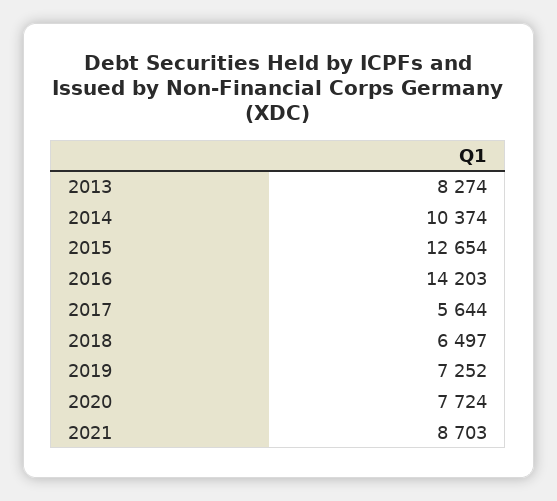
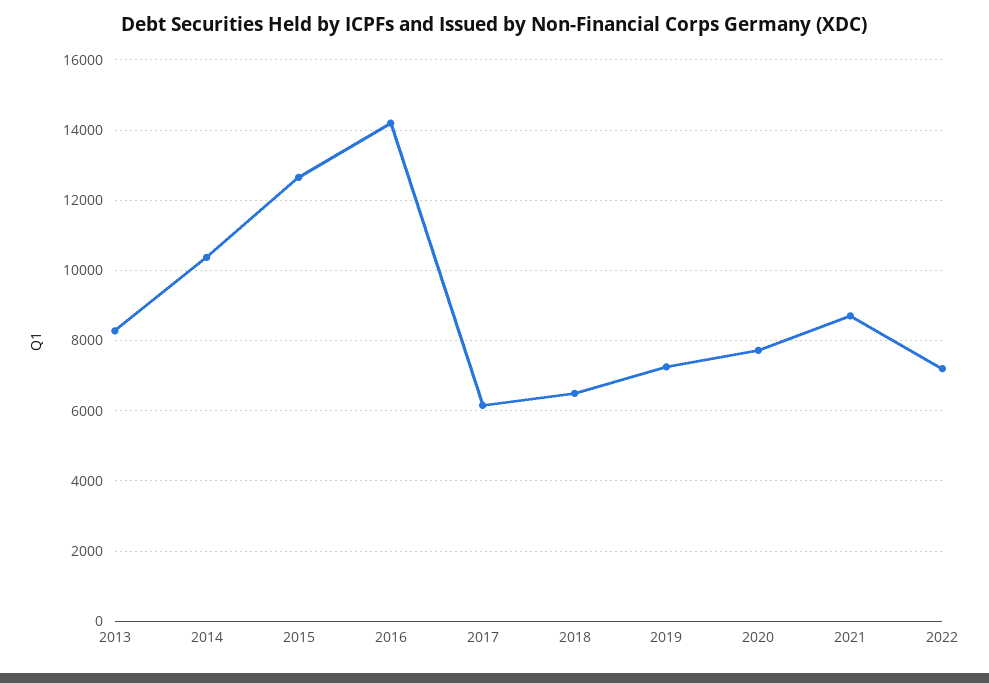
2017: 5644 -> 6200
2022: none -> 7200

